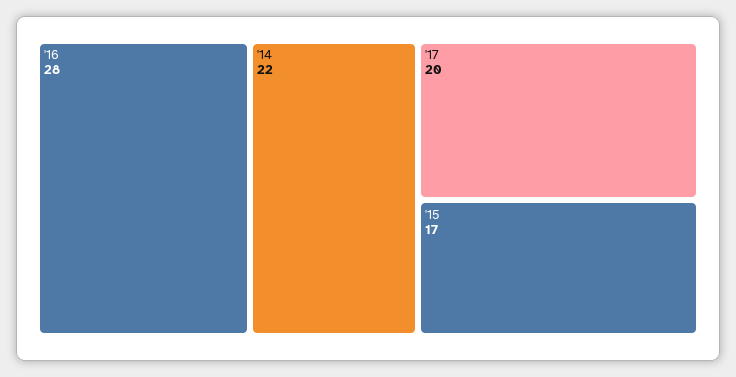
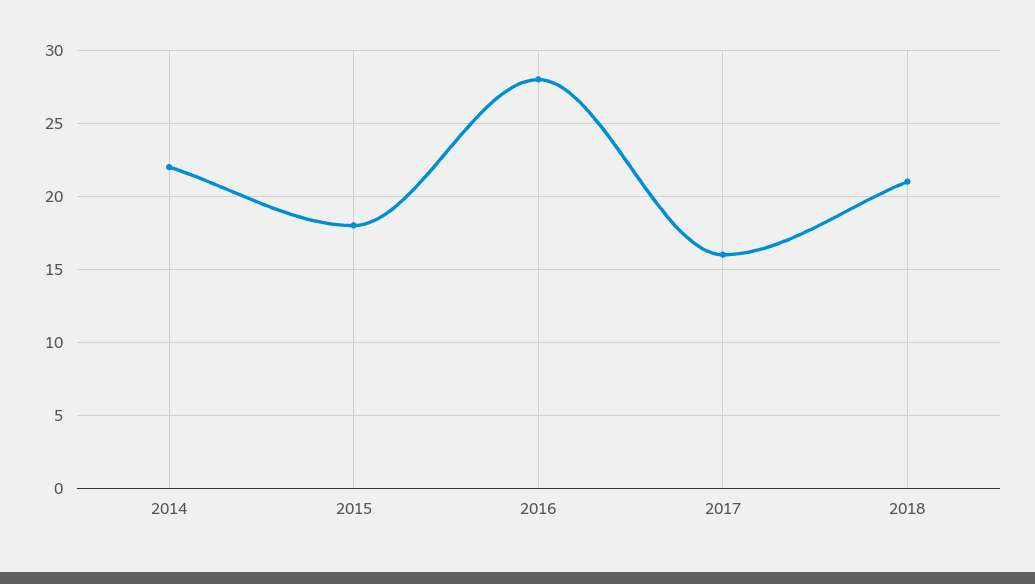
'17: 20 -> 16
'15: 17 -> 18
2018: none -> 21

